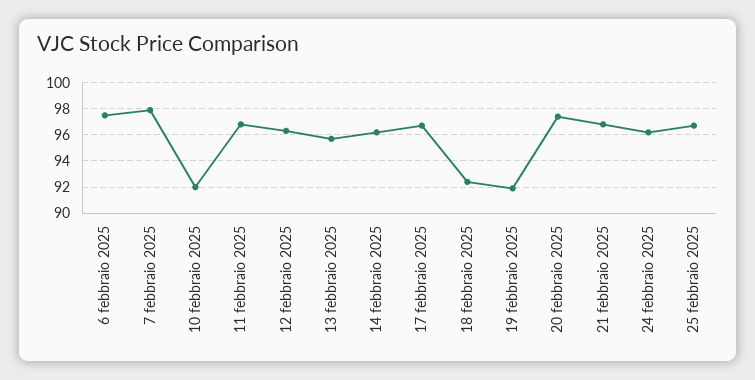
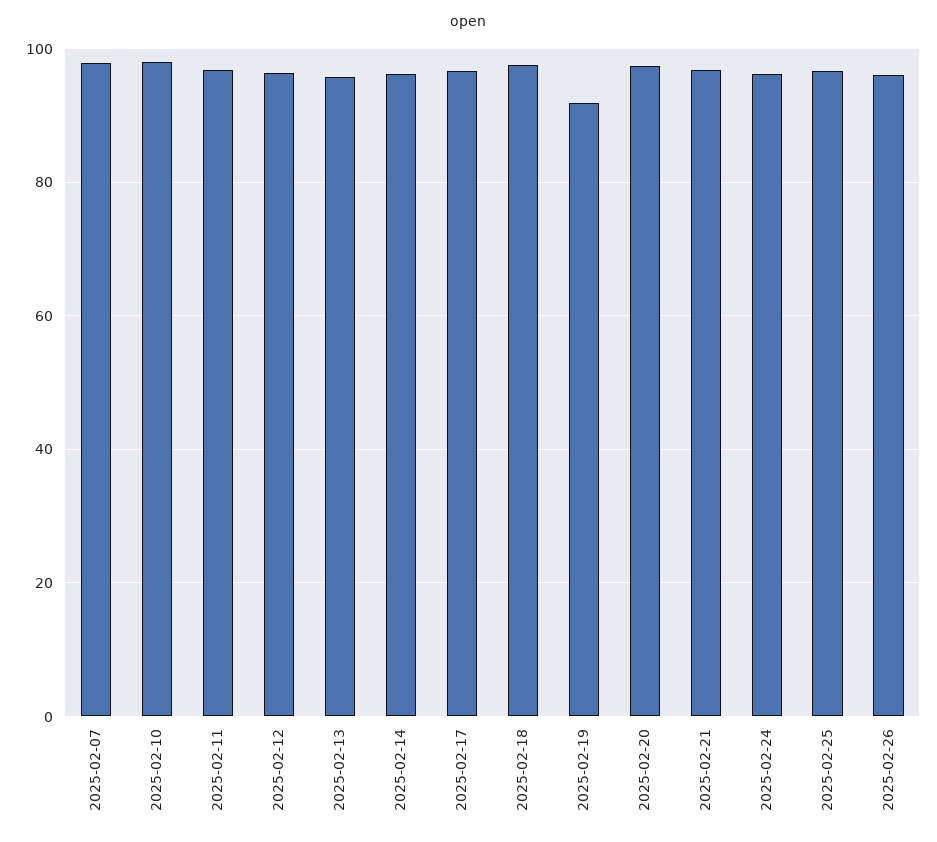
6 febbraio 2025: 97.5 -> none
10 febbraio 2025: 92 -> 98
18 febbraio 2025: 92.5 -> 98
2025-02-26: none -> 96

